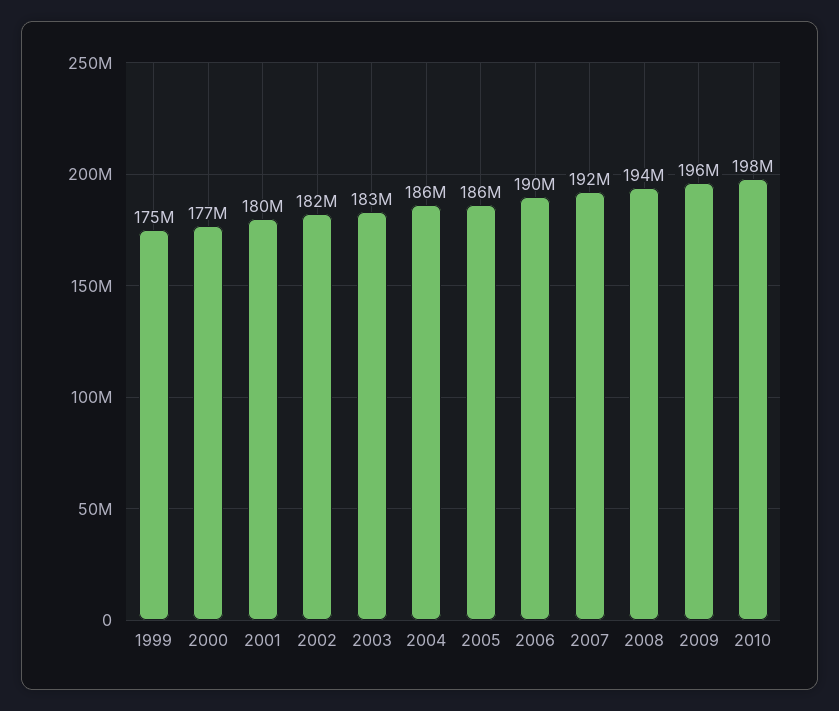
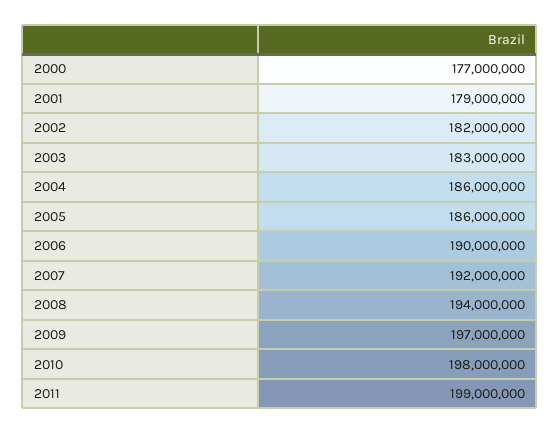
1999: 175000000 -> none
2001: 180000000 -> 179000000
2009: 196000000 -> 197000000
2011: none -> 199000000

